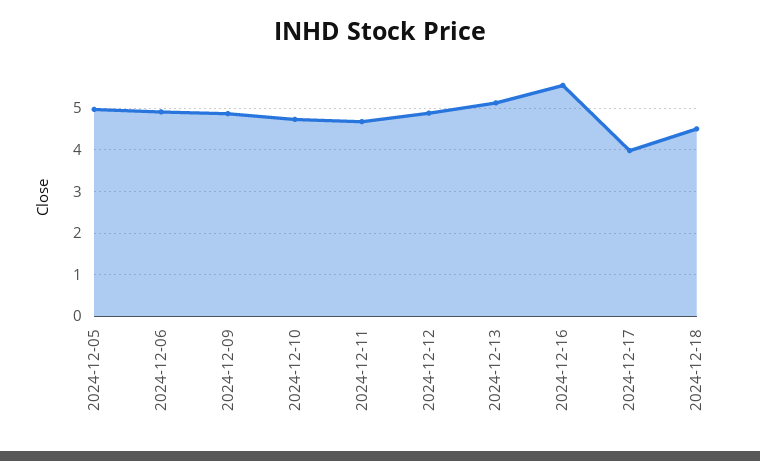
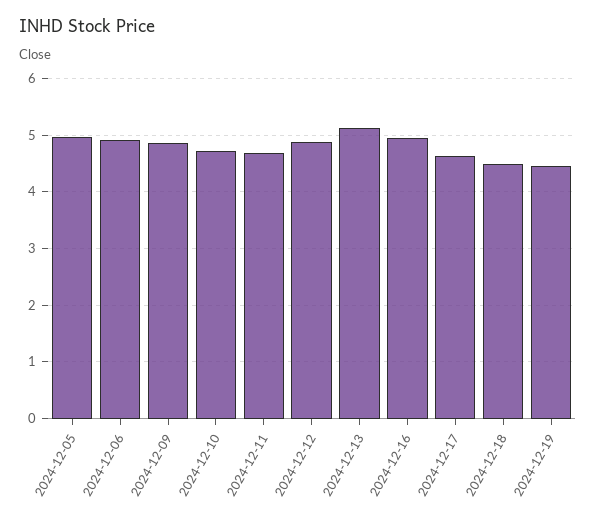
2024-12-16: 5.6 -> 5
2024-12-17: 4 -> 4.6
2024-12-19: none -> 4.4

